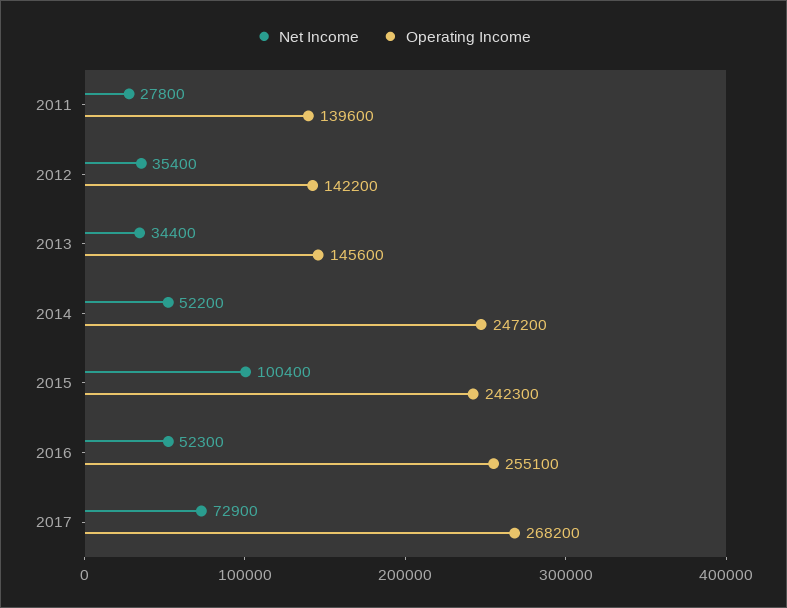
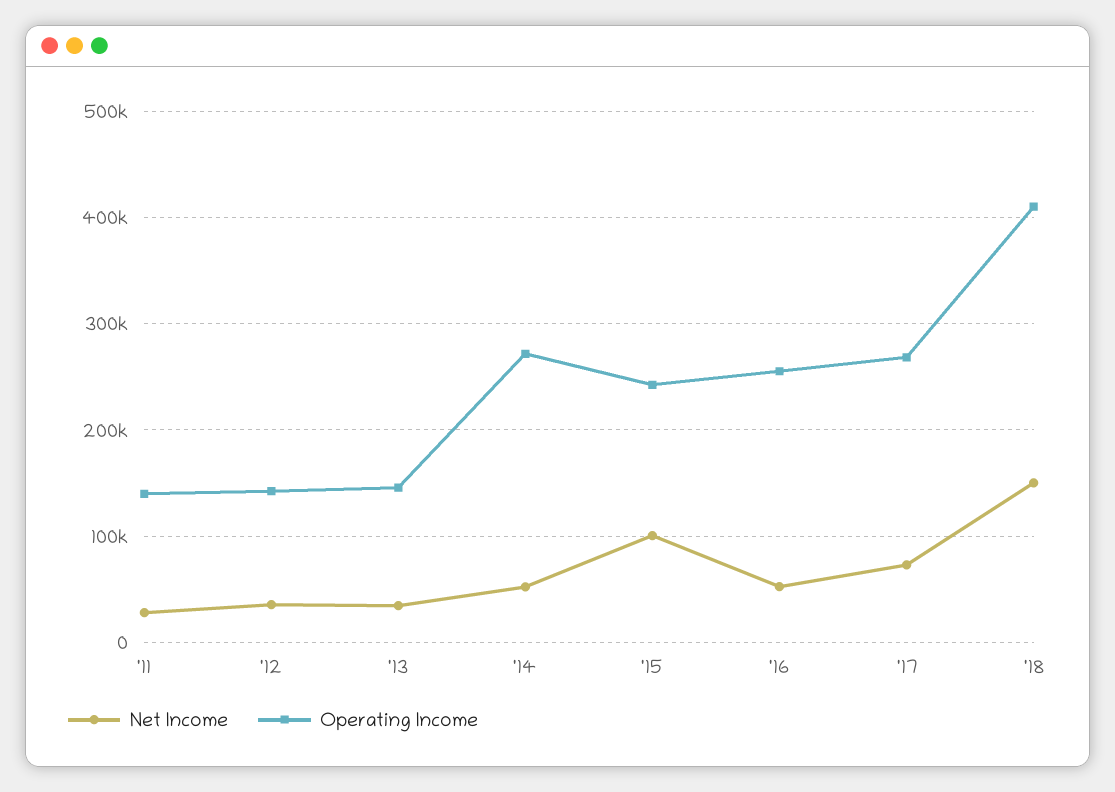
Operating Income, 2014: 247200 -> 270000
Net Income, '18: none -> 150000
Operating Income, '18: none -> 410000

